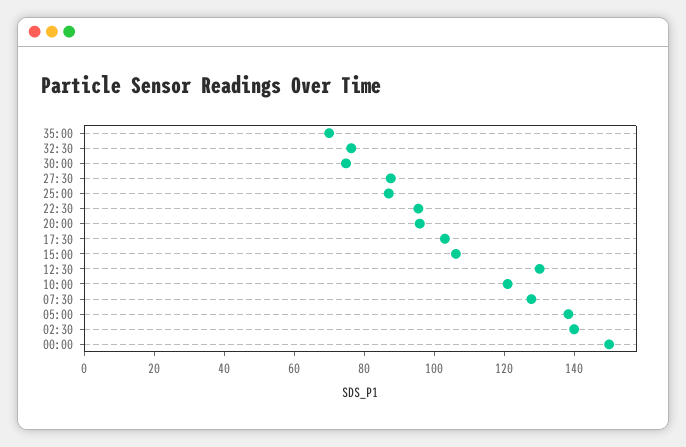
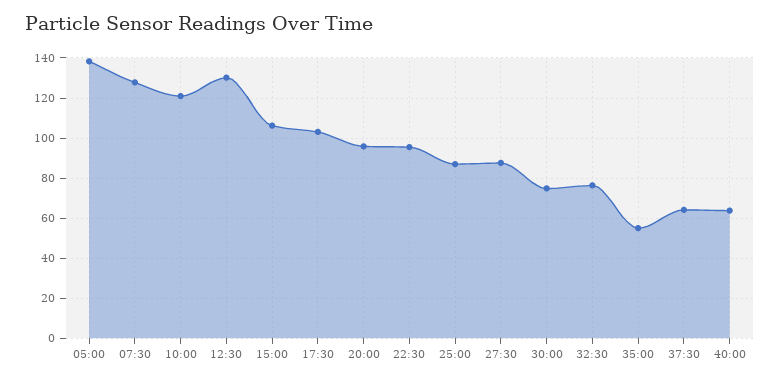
35:00: 70 -> 55
02:30: 140 -> none
00:00: 150 -> none
37:30: none -> 65
40:00: none -> 65

